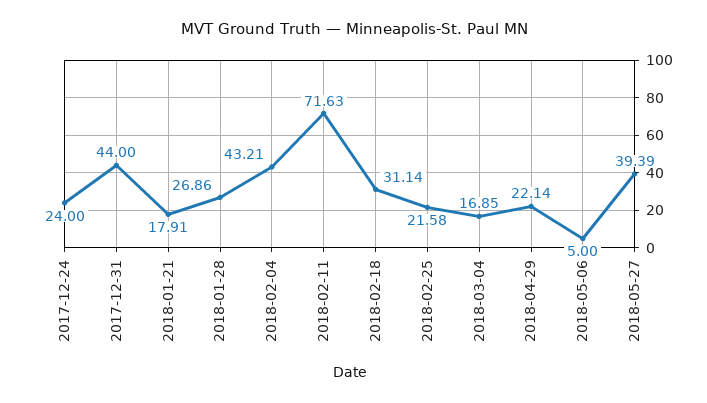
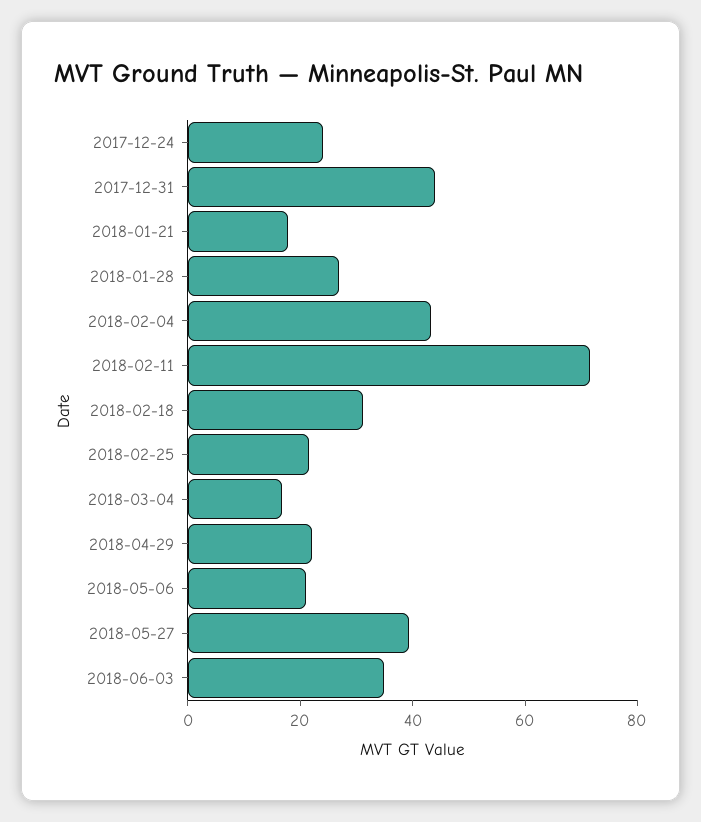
2018-05-06: 5 -> 20
2018-06-03: none -> 35

